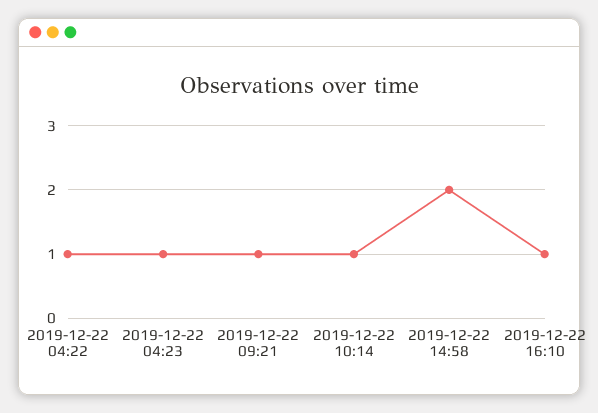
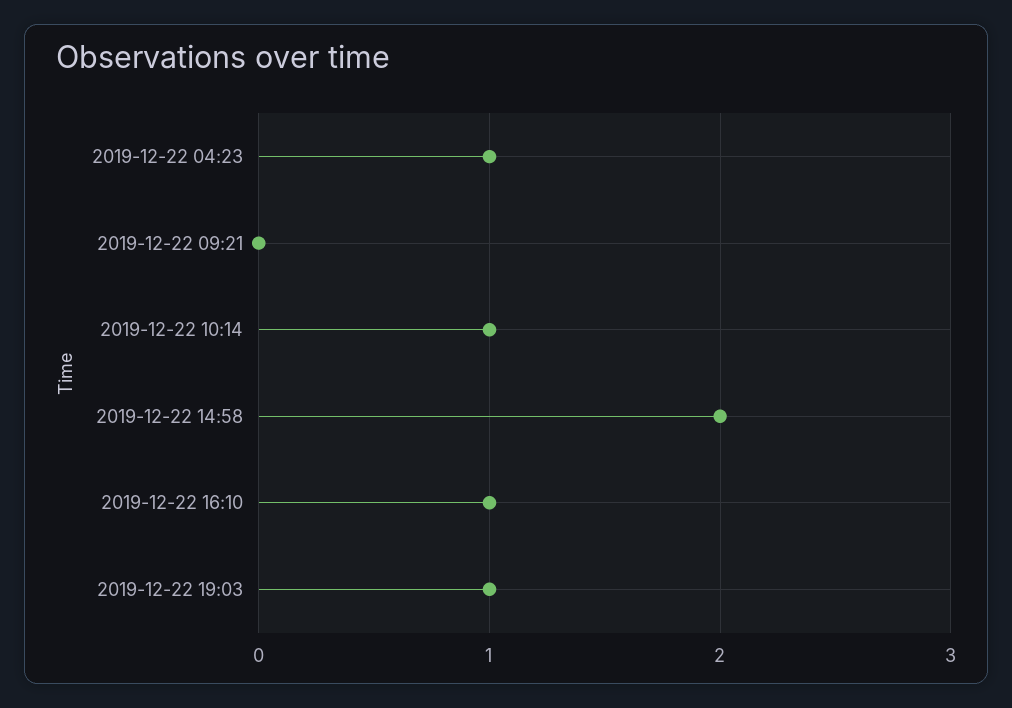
2019-12-22 04:22: 1 -> none
2019-12-22 09:21: 1 -> 0
2019-12-22 19:03: none -> 1

